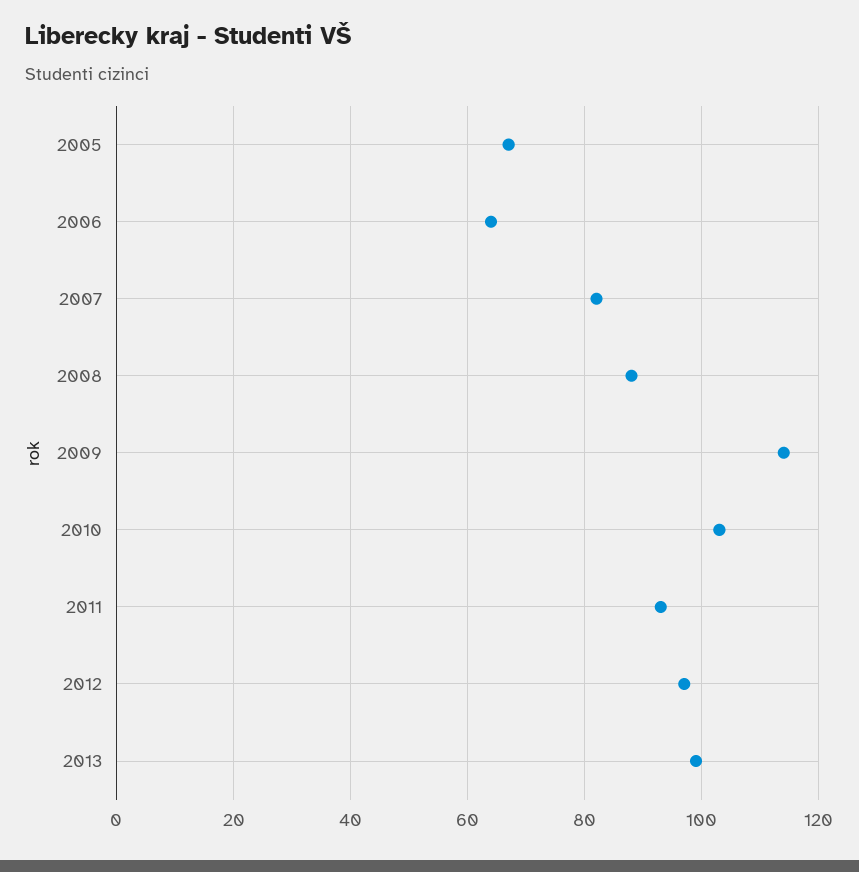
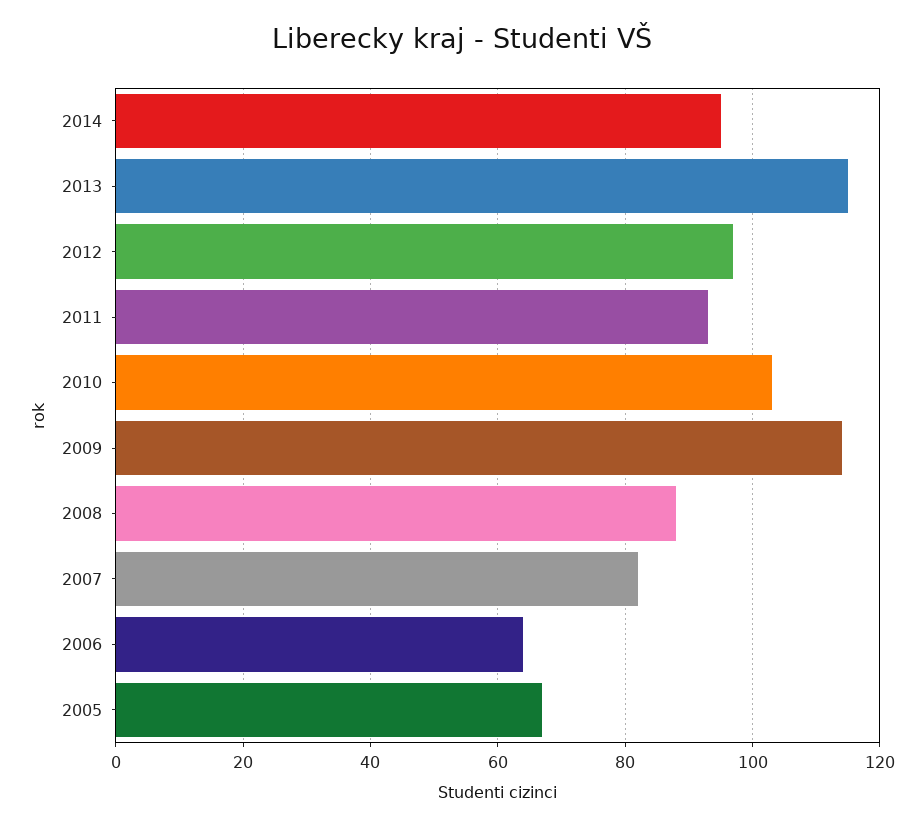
2013: 100 -> 115
2014: none -> 95

